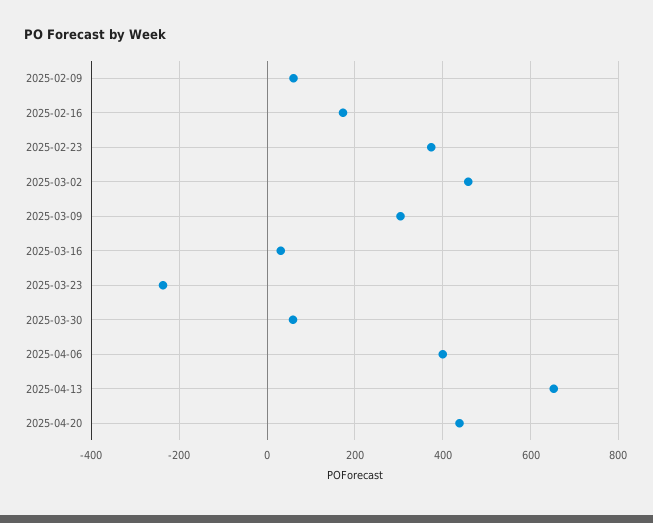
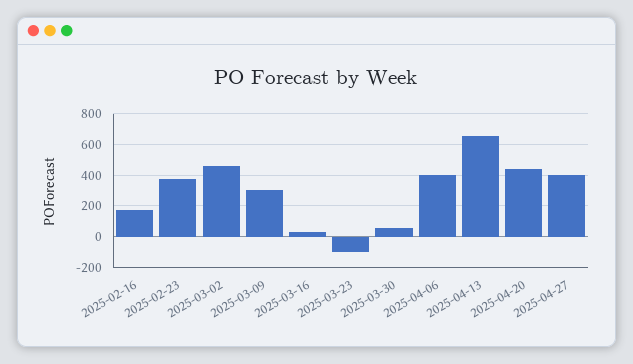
2025-02-09: 60 -> none
2025-03-23: -240 -> -100
2025-04-27: none -> 400

